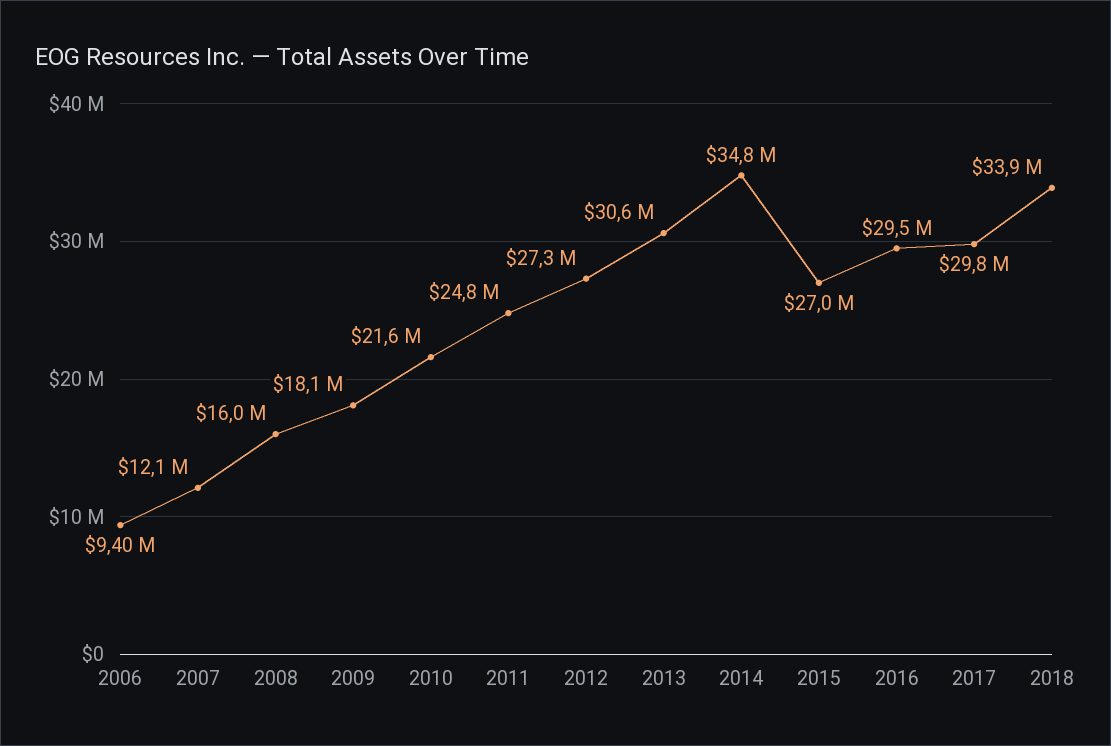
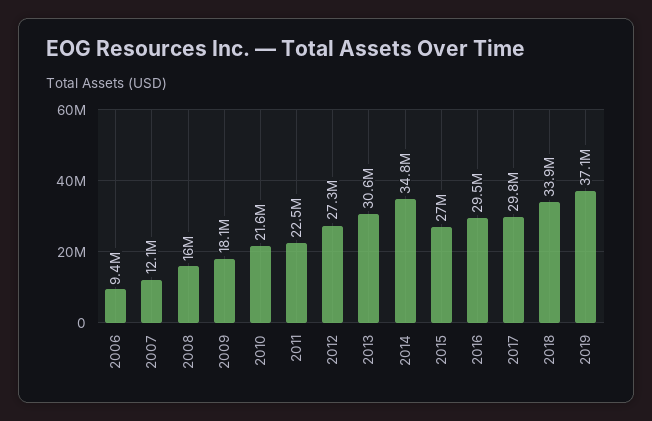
2011: 24800000 -> 22500000
2019: none -> 37100000

